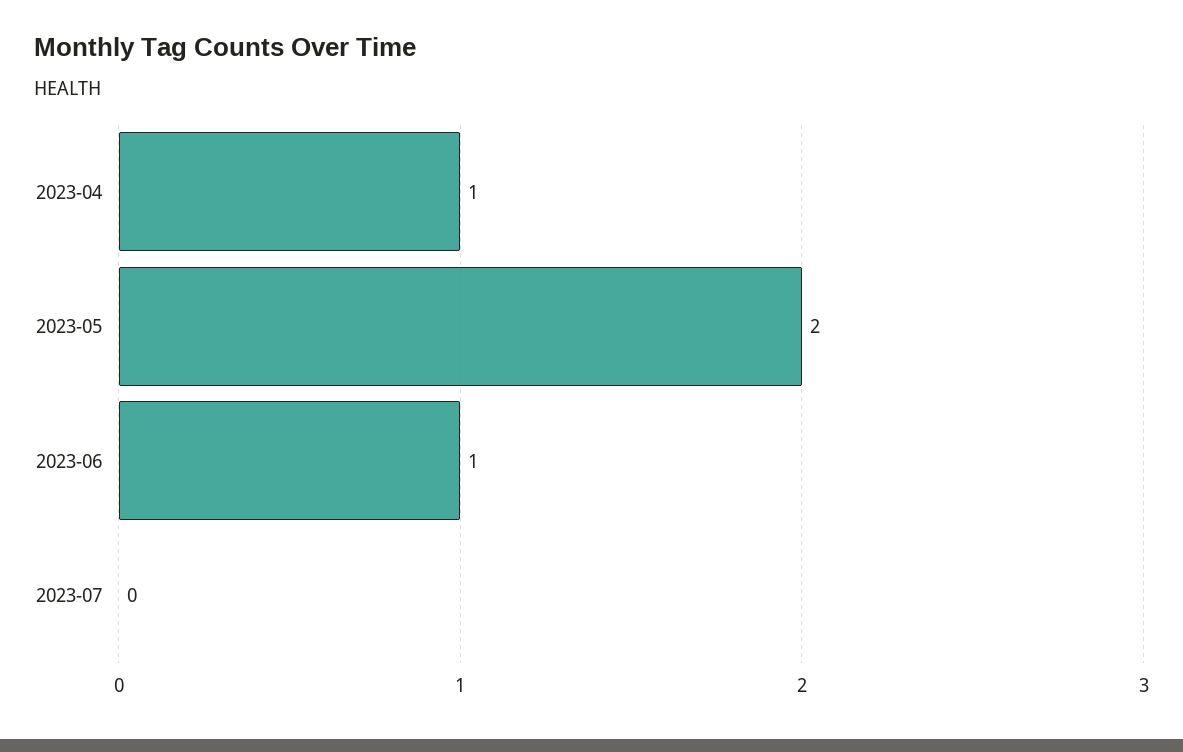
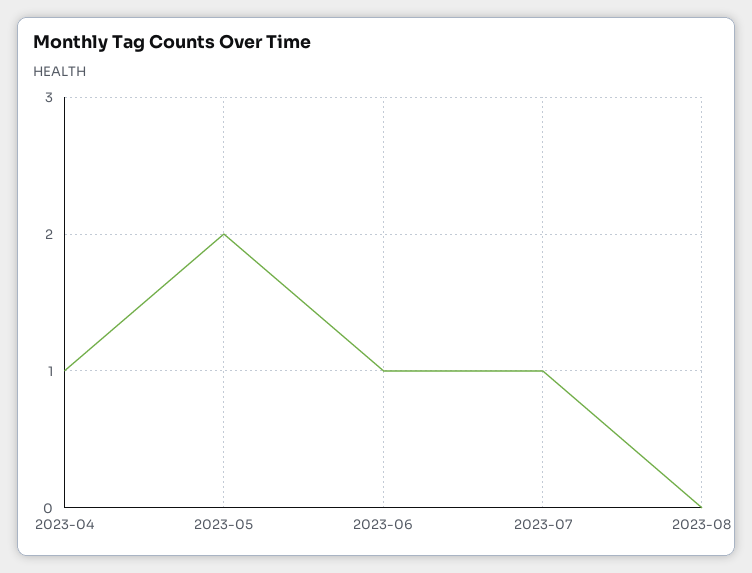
2023-07: 0 -> 1
2023-08: none -> 0

